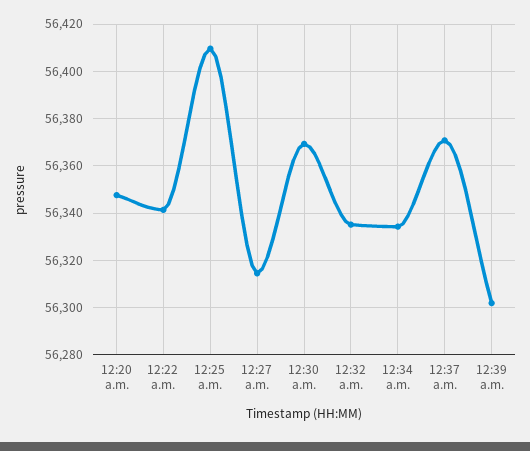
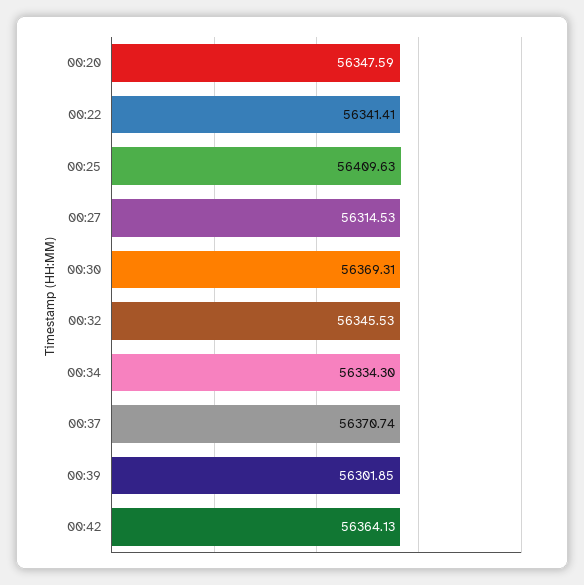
12:32 a.m.: 56335 -> 56345.53
00:42: none -> 56364.13

